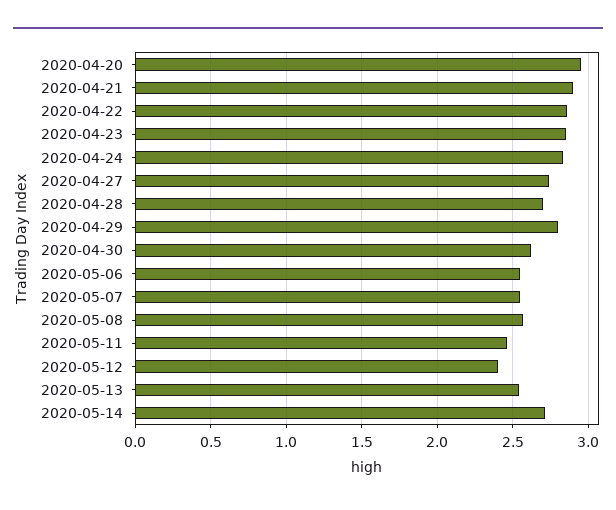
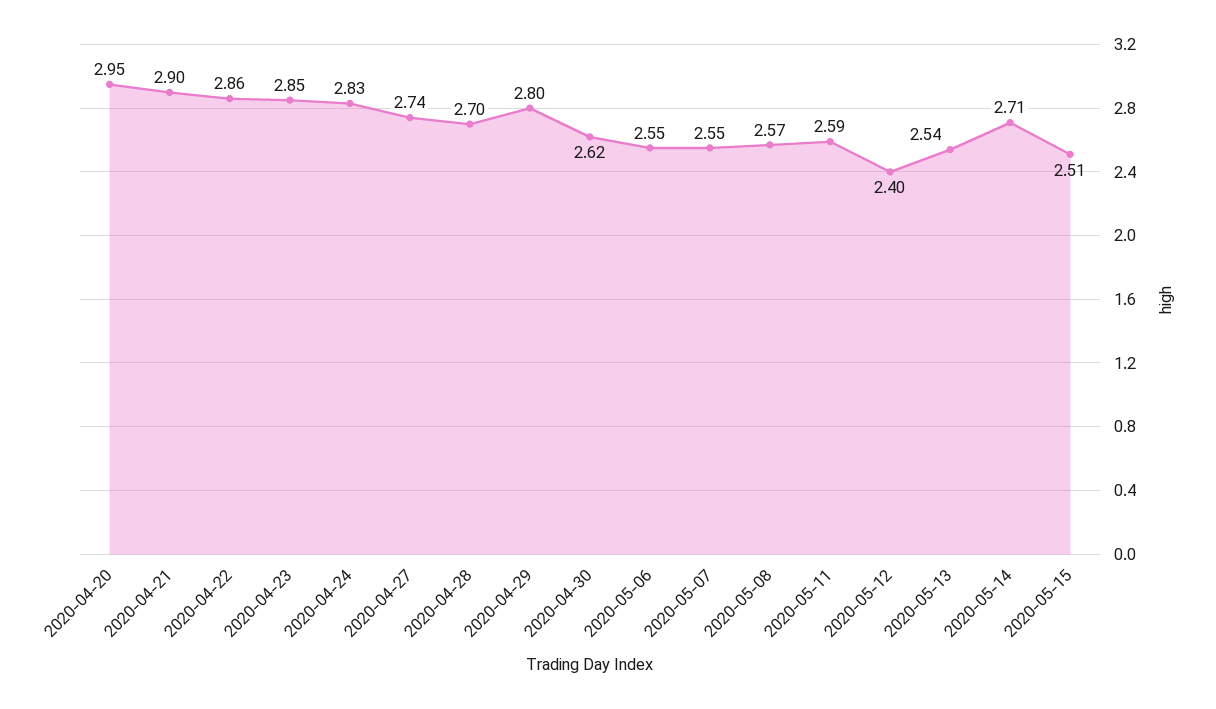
2020-05-11: 2.45 -> 2.59
2020-05-15: none -> 2.51

